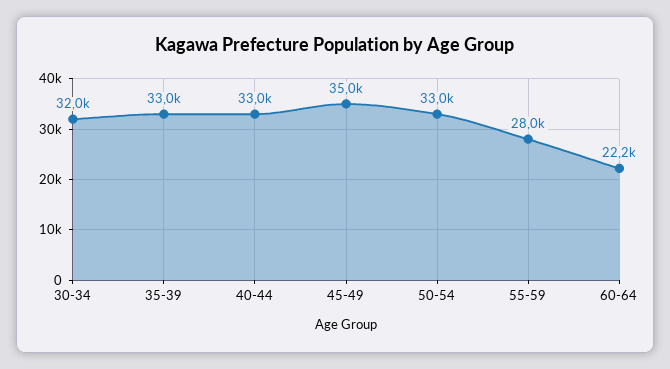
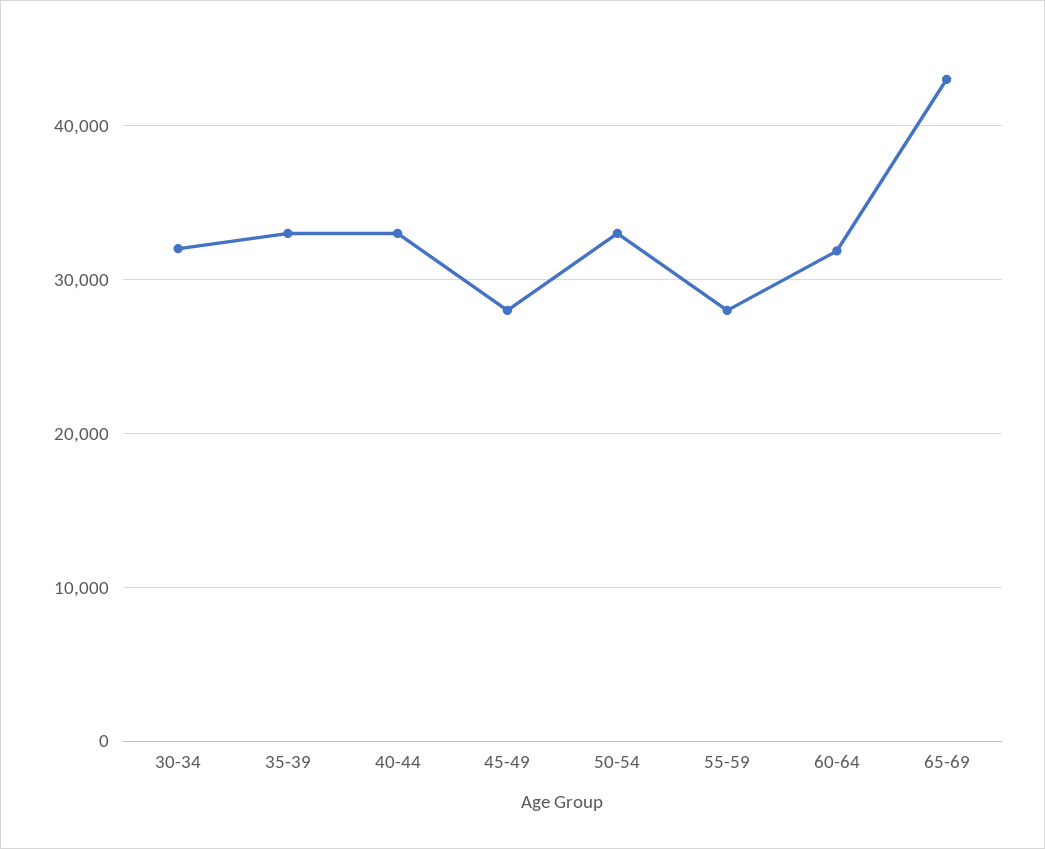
45-49: 35000 -> 28000
60-64: 22200 -> 32000
65-69: none -> 43000

